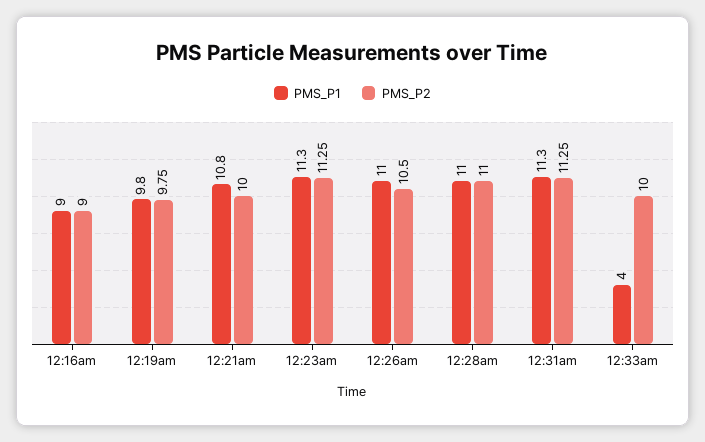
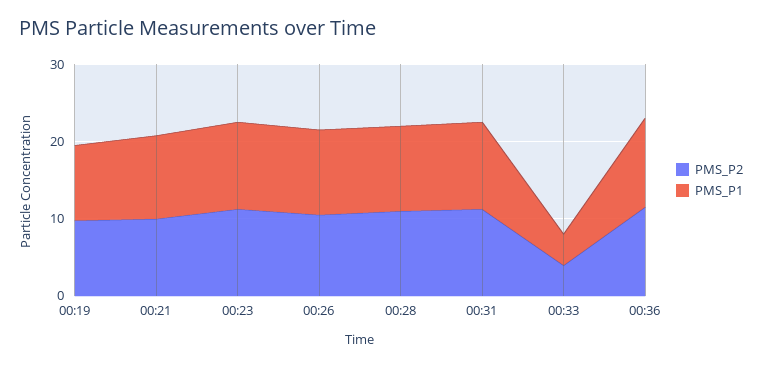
PMS_P1, 12:16am: 9 -> none
PMS_P2, 12:16am: 9 -> none
PMS_P2, 12:33am: 10 -> 4
PMS_P2, 00:36: none -> 12
PMS_P1, 00:36: none -> 12

